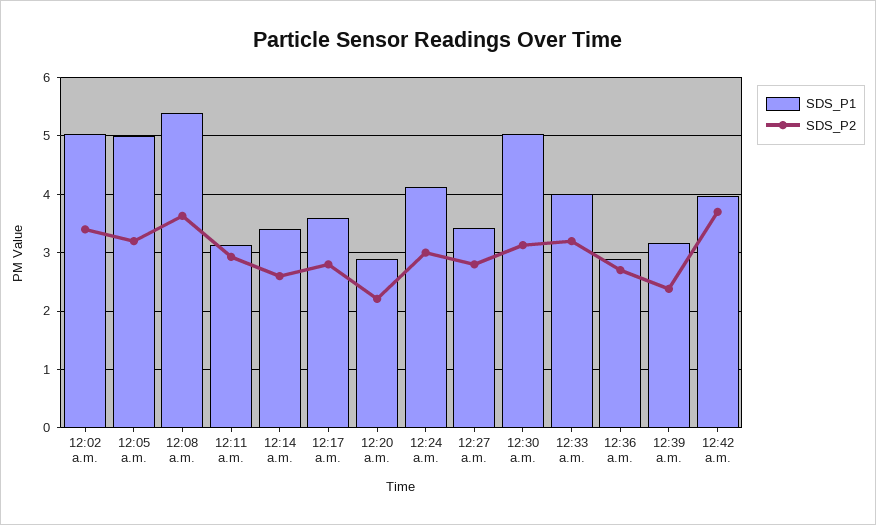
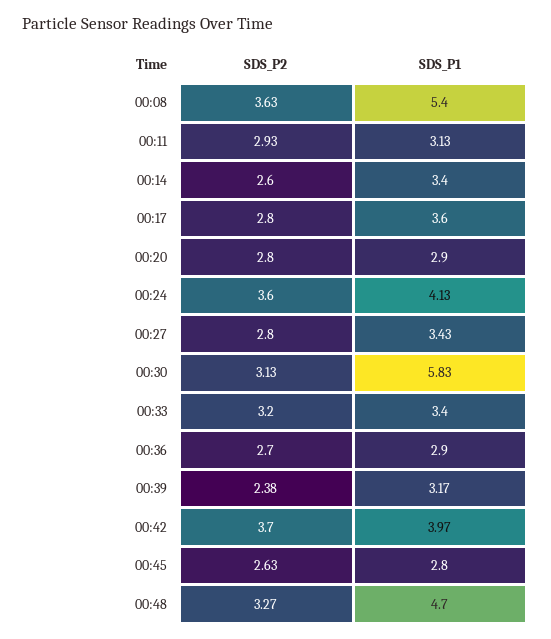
SDS_P1, 12:02 a.m.: 5 -> none
SDS_P2, 12:02 a.m.: 3.4 -> none
SDS_P1, 12:05 a.m.: 5 -> none
SDS_P2, 12:05 a.m.: 3.2 -> none
SDS_P2, 12:20 a.m.: 2.2 -> 2.8
SDS_P2, 12:24 a.m.: 3 -> 3.6
SDS_P1, 12:30 a.m.: 5 -> 5.83
SDS_P1, 12:33 a.m.: 4 -> 3.4
SDS_P2, 00:45: none -> 2.63
SDS_P1, 00:45: none -> 2.8
SDS_P2, 00:48: none -> 3.27
SDS_P1, 00:48: none -> 4.7

